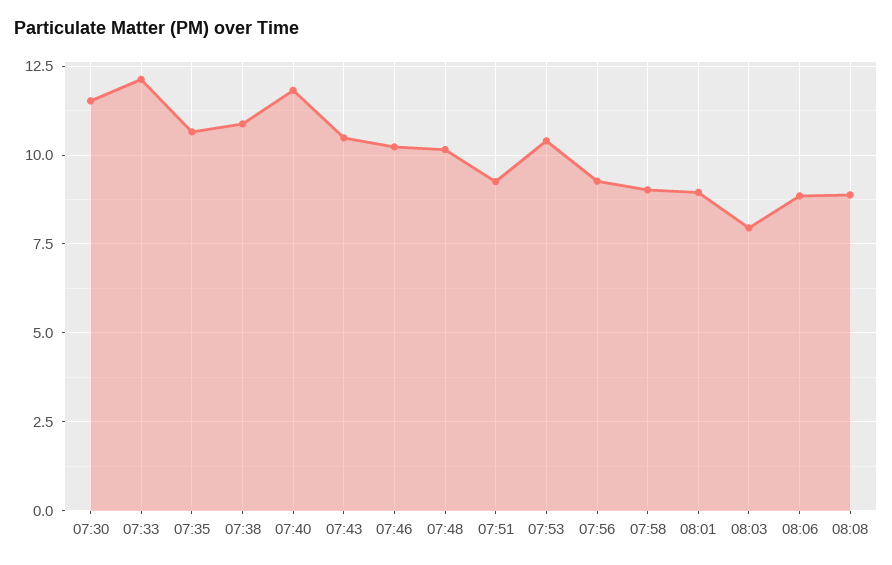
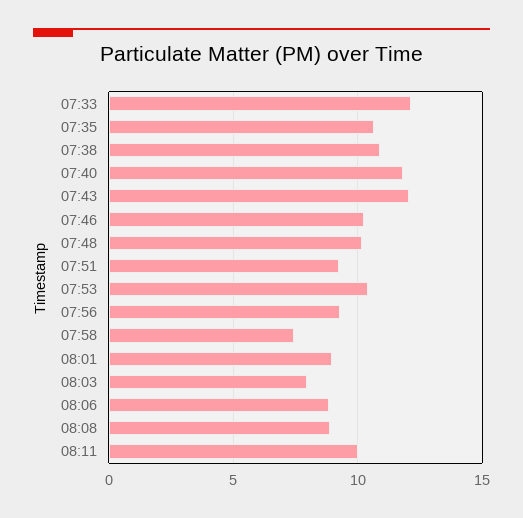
07:30: 11.5 -> none
07:43: 10.5 -> 12
07:58: 9 -> 7.5
08:11: none -> 10

